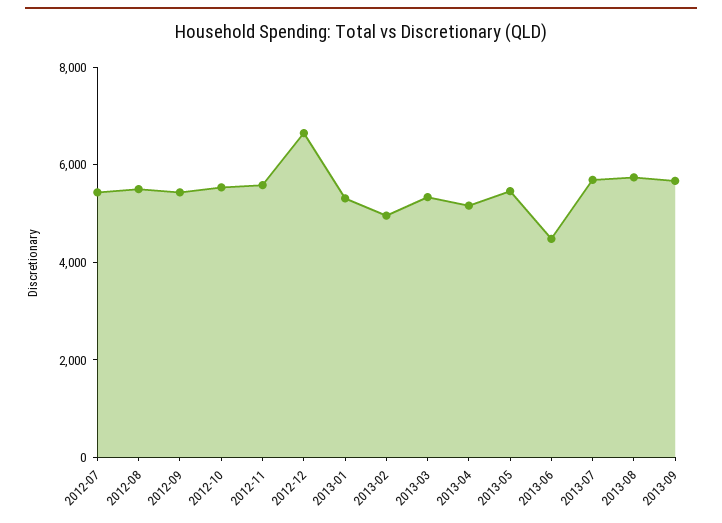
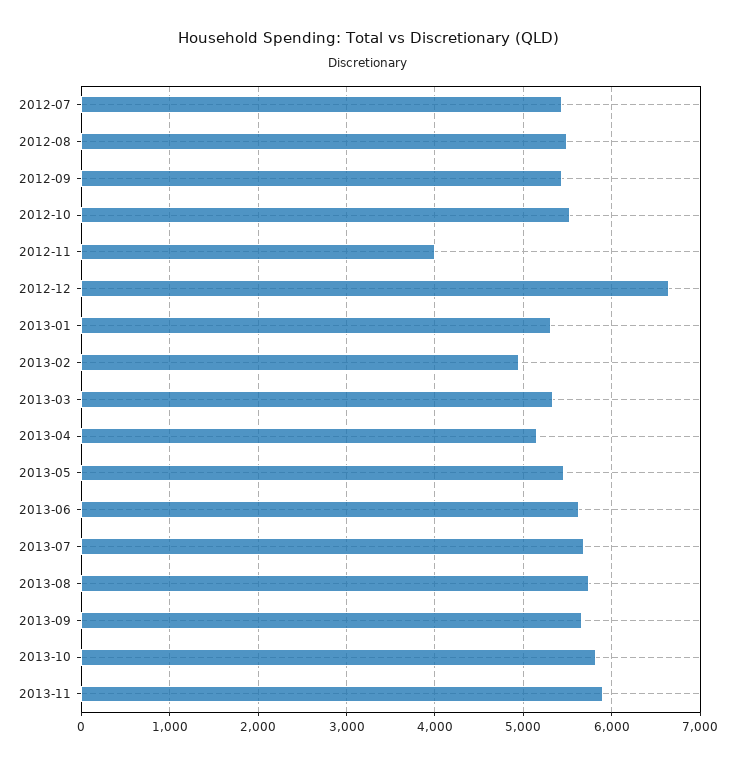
2012-11: 5500 -> 4000
2013-06: 4500 -> 5600
2013-10: none -> 5800
2013-11: none -> 5900

